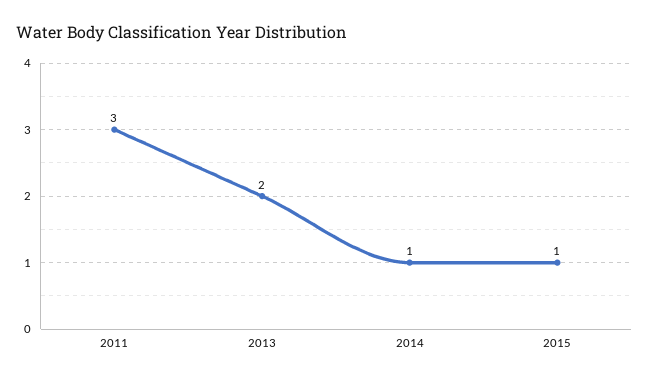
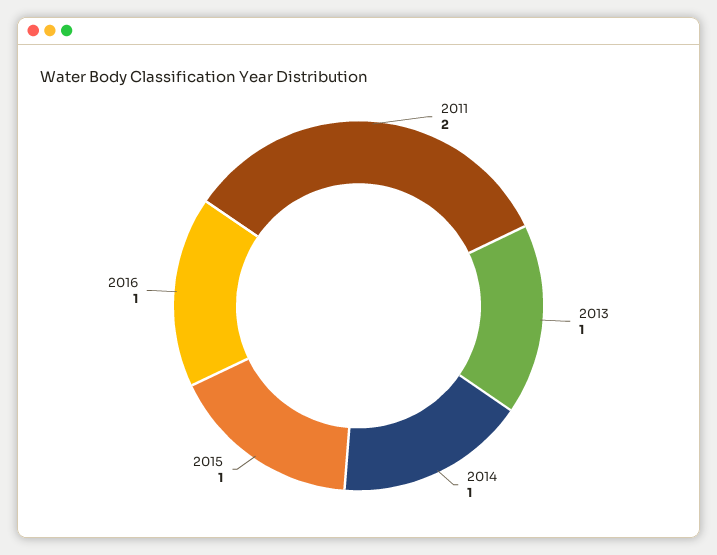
2011: 3 -> 2
2013: 2 -> 1
2016: none -> 1

